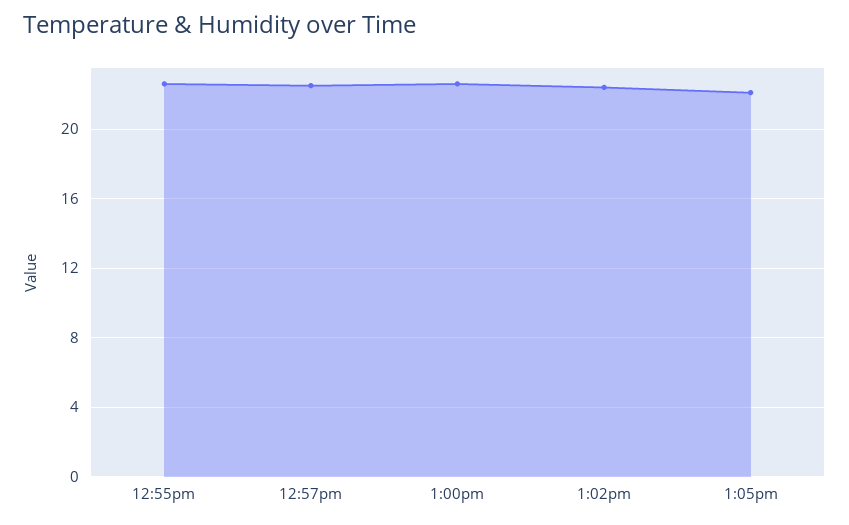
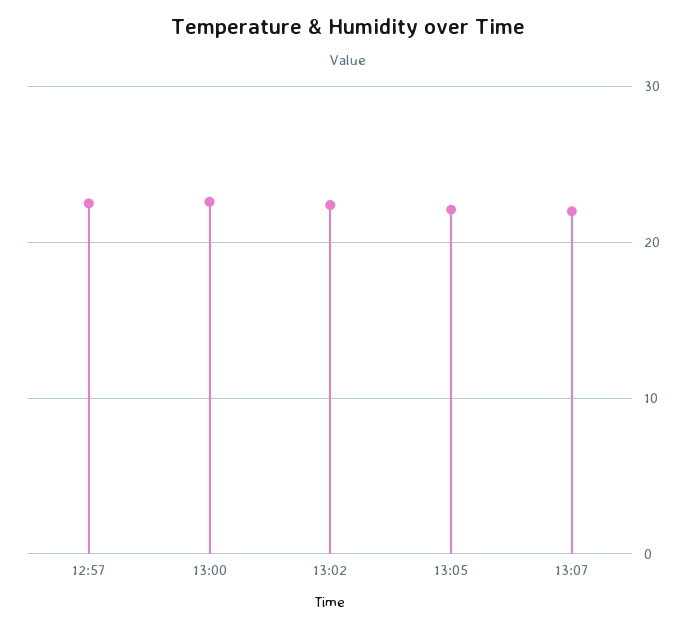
12:55pm: 22.5 -> none
13:07: none -> 22

